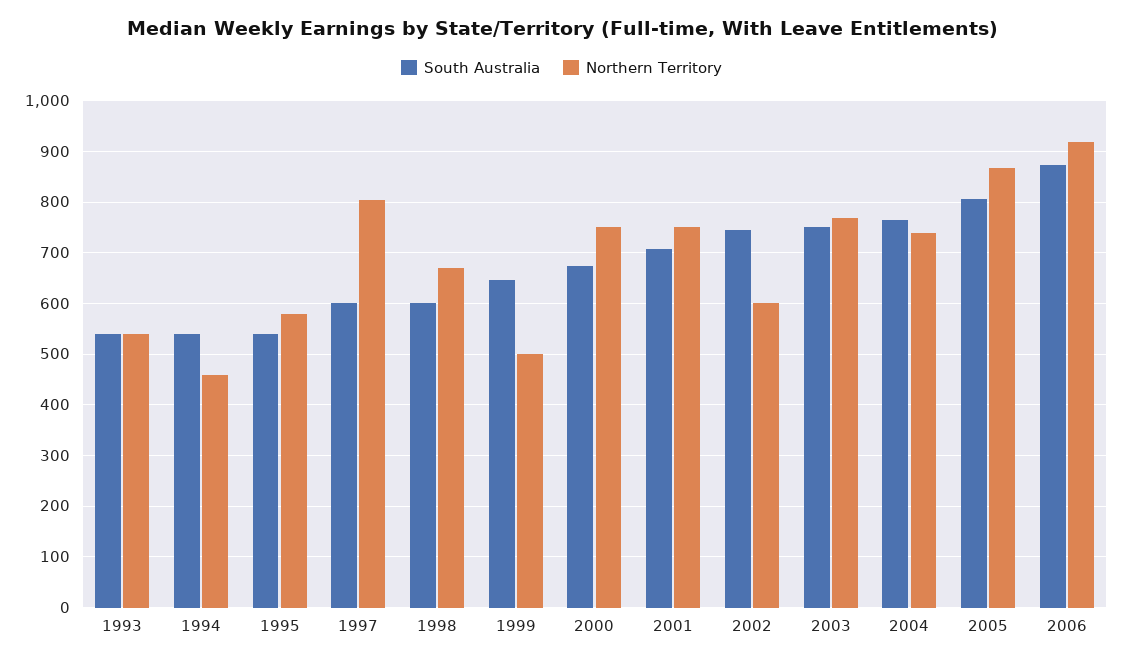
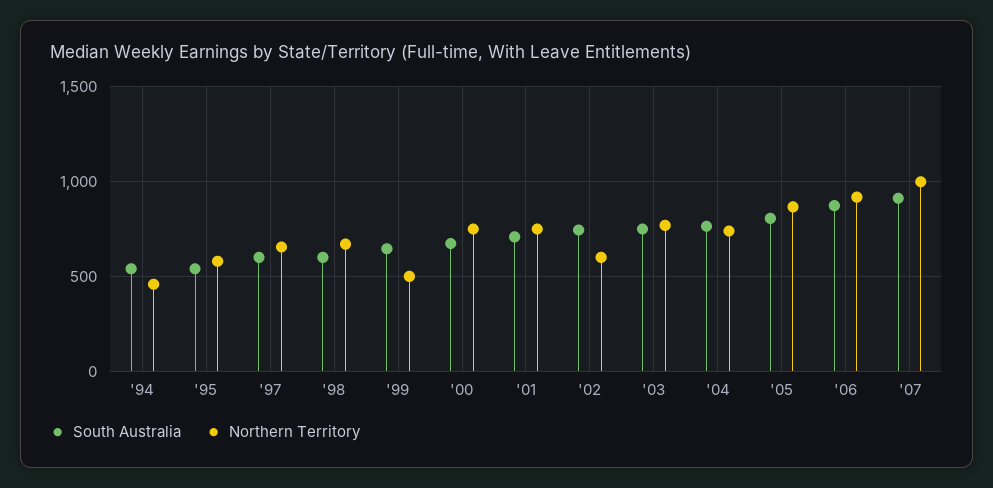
South Australia, 1993: 540 -> none
Northern Territory, 1993: 540 -> none
Northern Territory, 1997: 800 -> 650
South Australia, '07: none -> 900
Northern Territory, '07: none -> 1000

